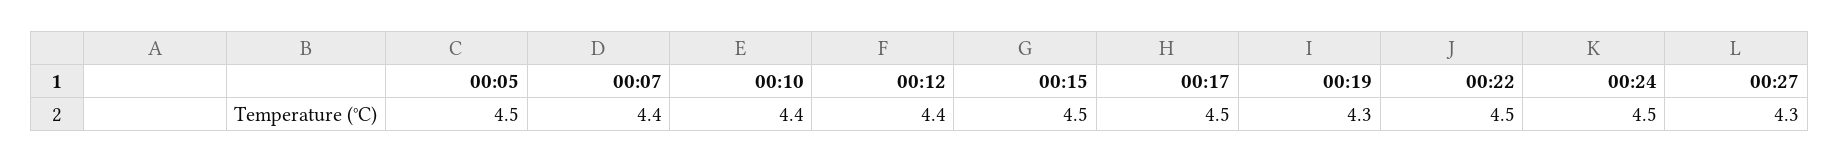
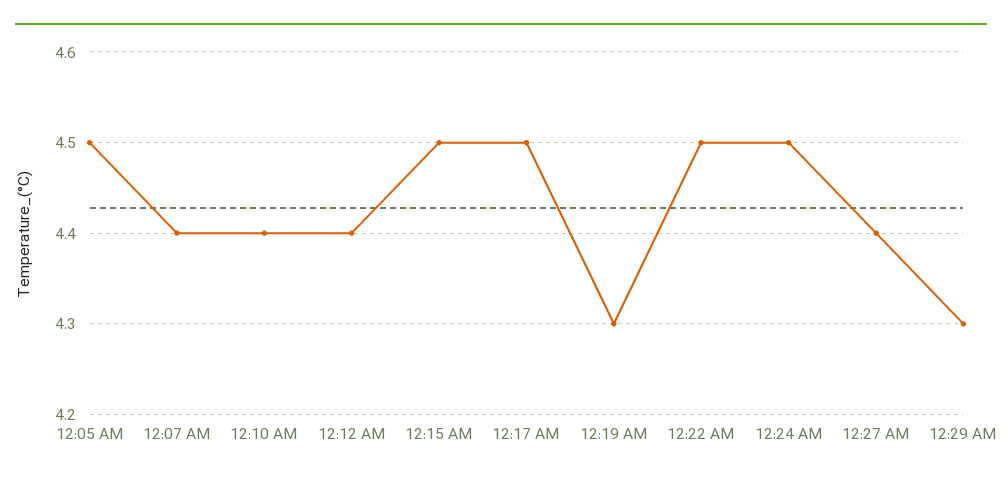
00:27: 4.3 -> 4.4
12:29 AM: none -> 4.3

